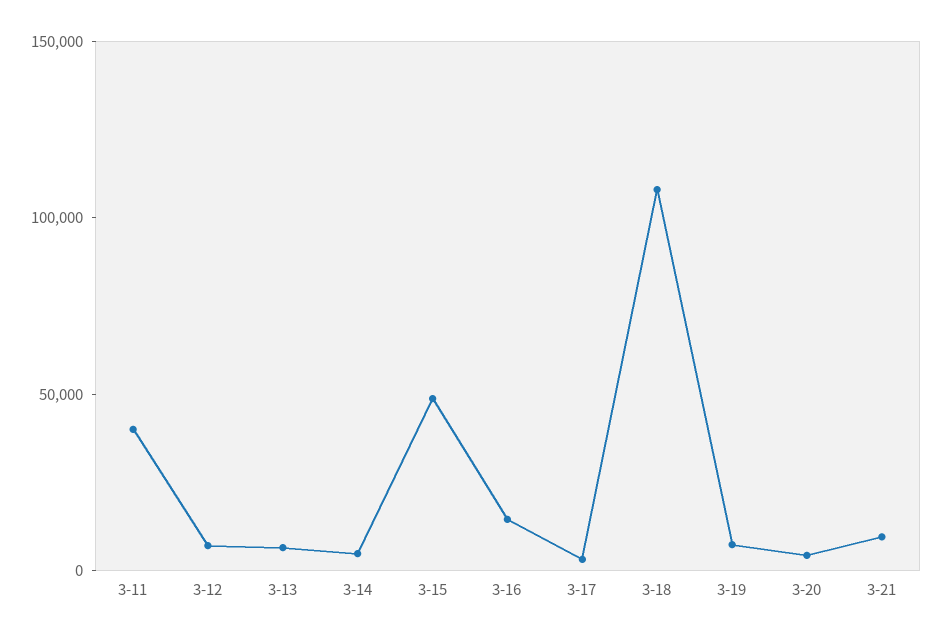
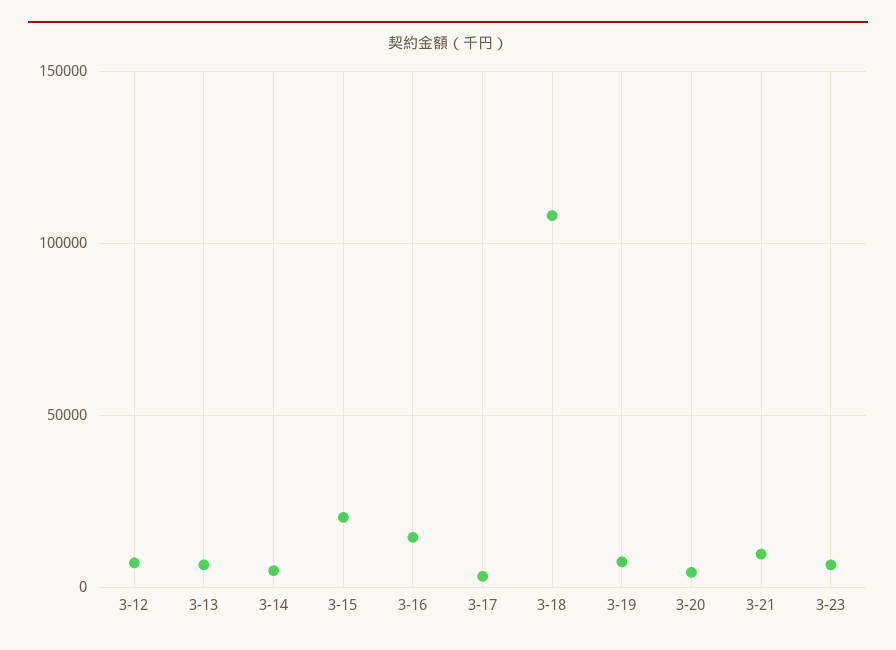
3-11: 40000 -> none
3-15: 50000 -> 20000
3-23: none -> 5000

